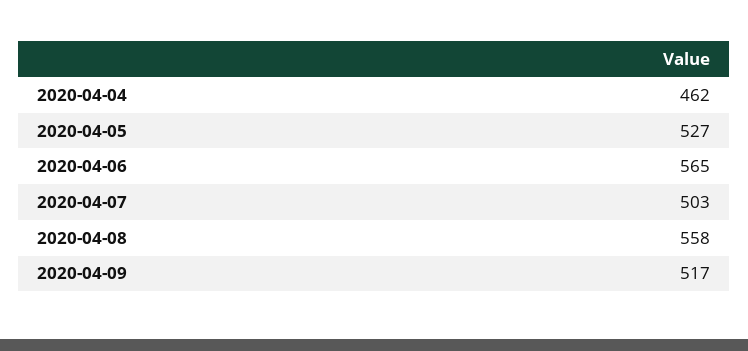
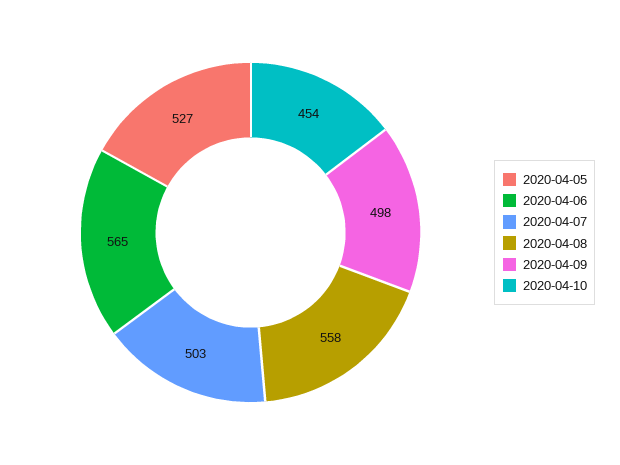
2020-04-04: 462 -> none
2020-04-09: 517 -> 498
2020-04-10: none -> 454

